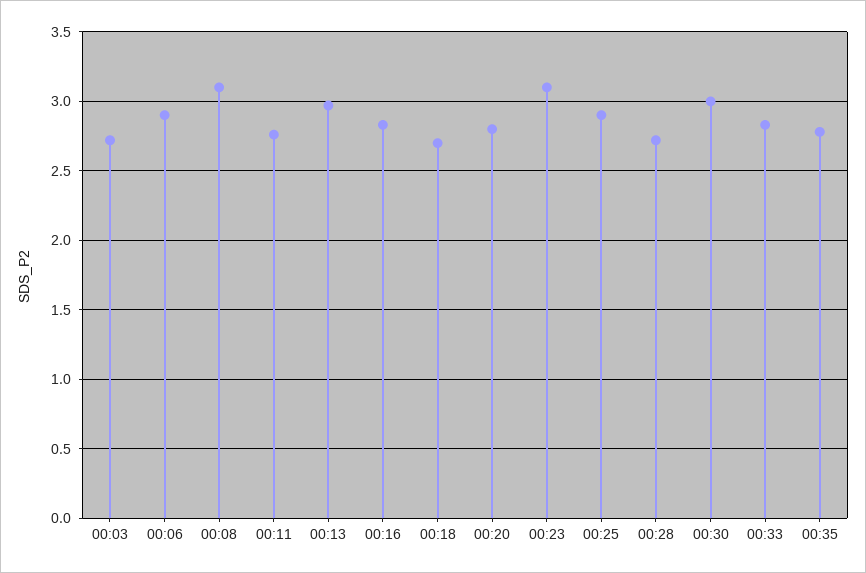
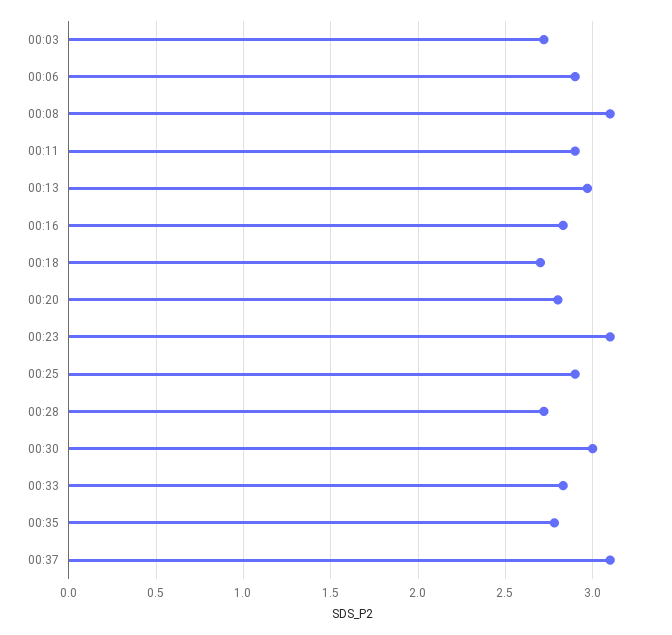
00:11: 2.75 -> 2.9
00:37: none -> 3.1

